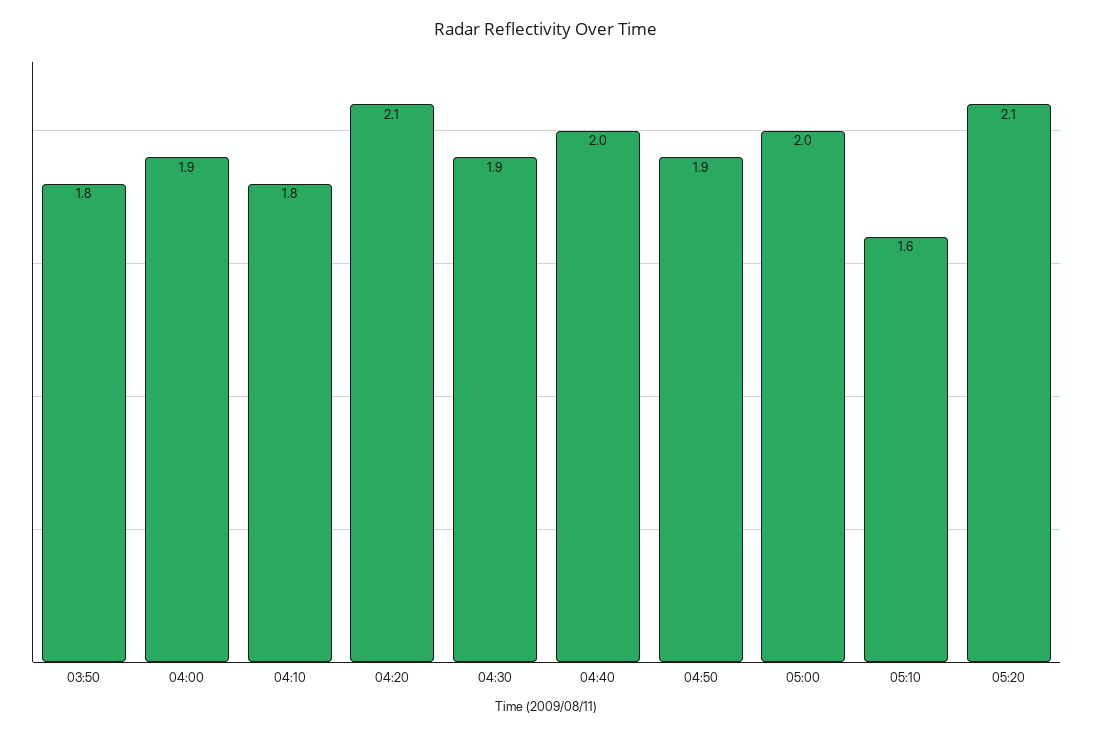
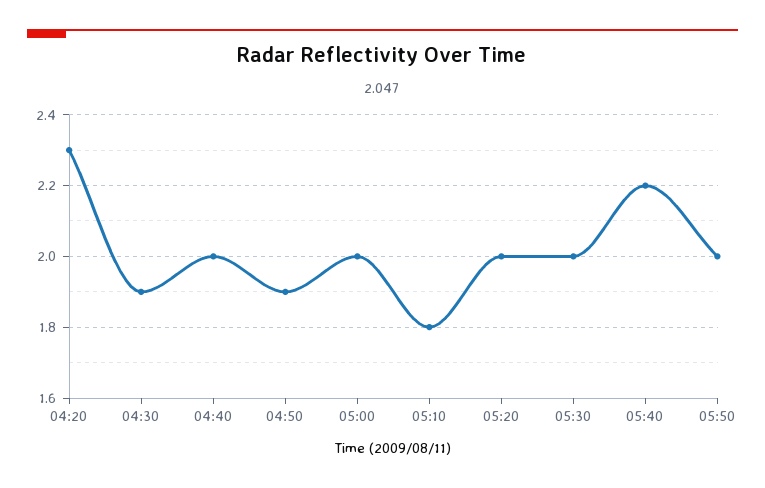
03:50: 1.8 -> none
04:00: 1.9 -> none
04:10: 1.8 -> none
04:20: 2.1 -> 2.3
05:10: 1.6 -> 1.8
05:20: 2.1 -> 2
05:30: none -> 2
05:40: none -> 2.2
05:50: none -> 2

